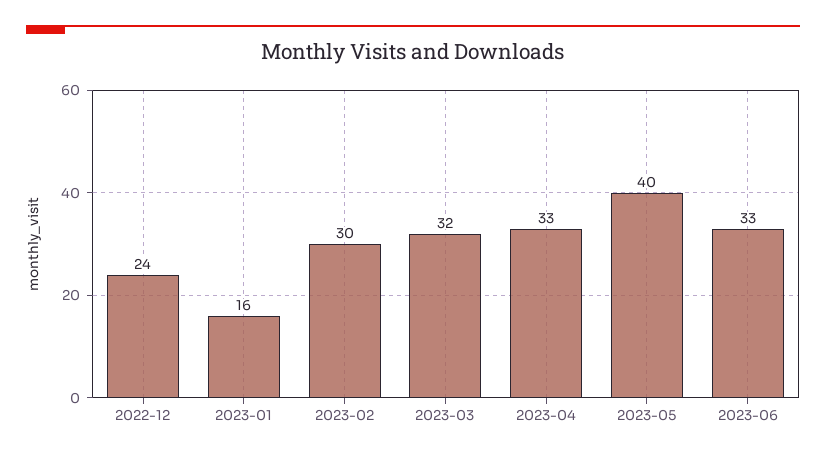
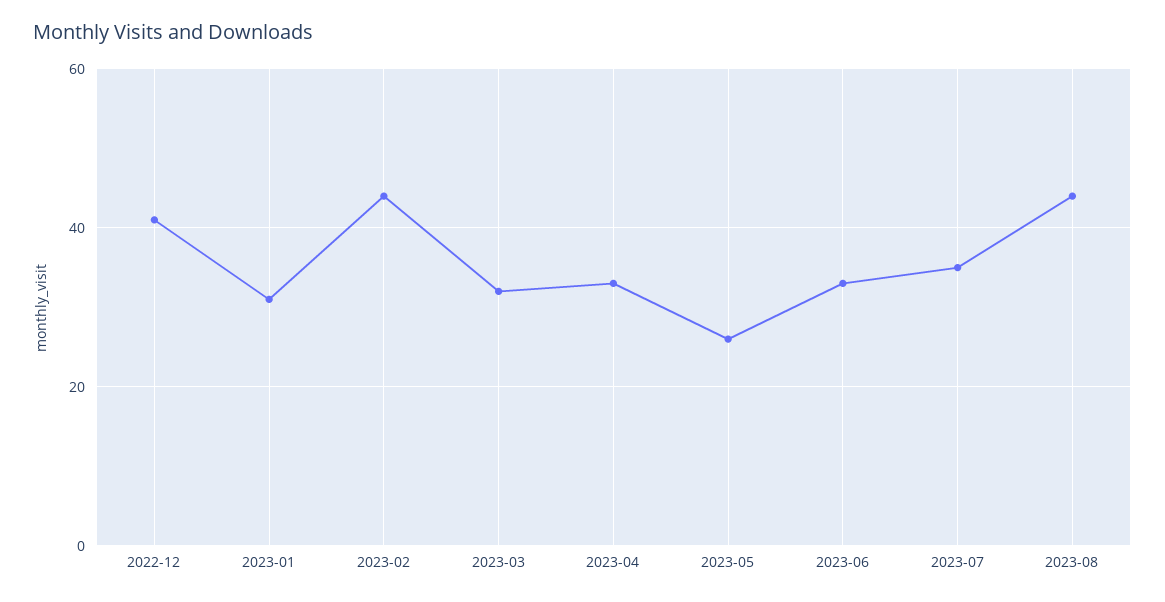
2022-12: 24 -> 40
2023-01: 16 -> 30
2023-02: 30 -> 45
2023-05: 40 -> 25
2023-07: none -> 35
2023-08: none -> 45

